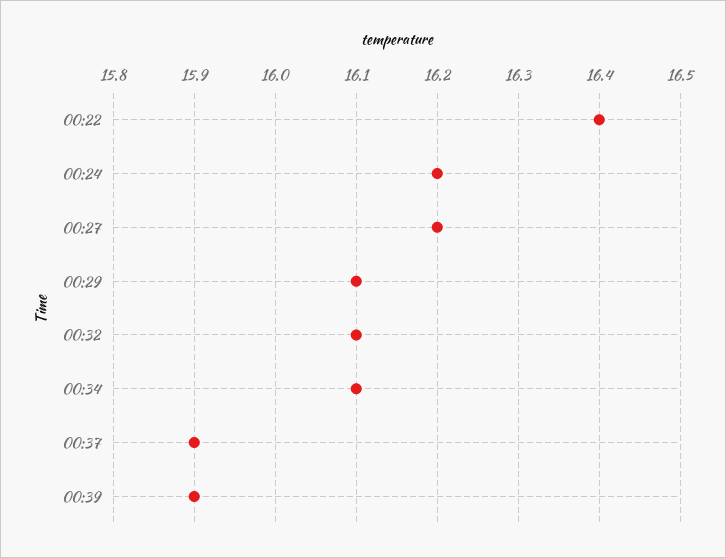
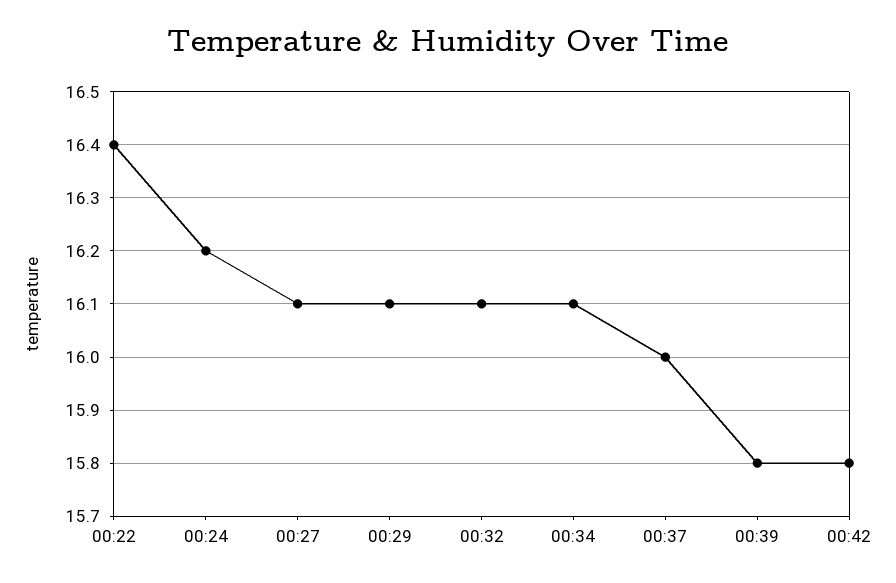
00:27: 16.2 -> 16.1
00:37: 15.9 -> 16
00:39: 15.9 -> 15.8
00:42: none -> 15.8

